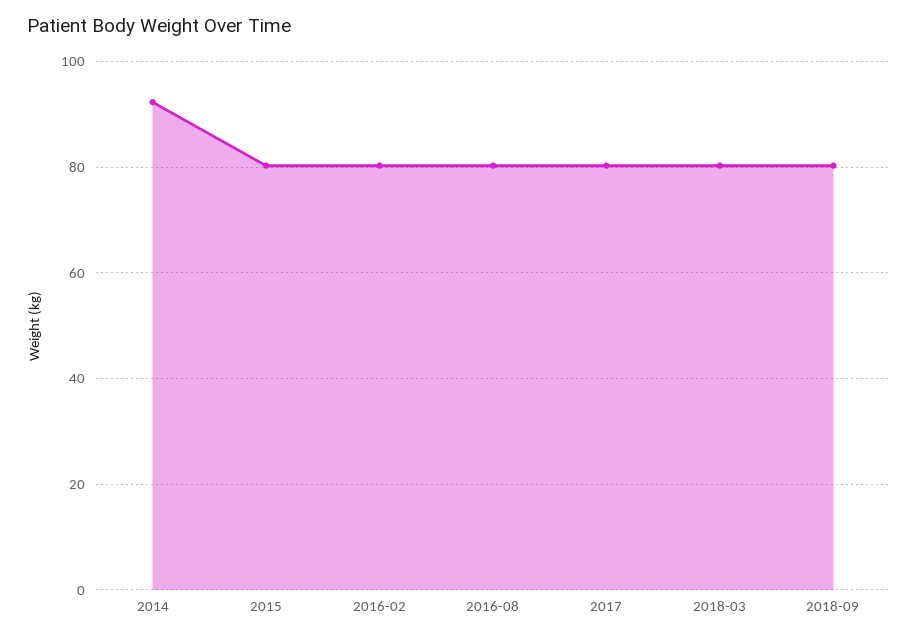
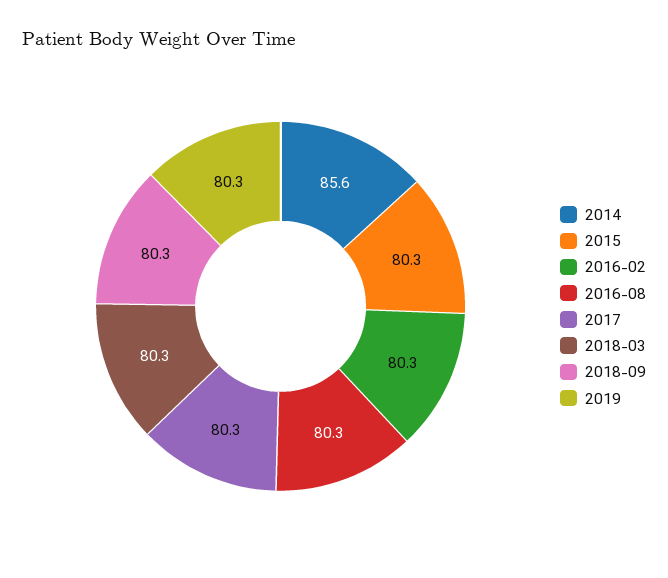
2014: 92 -> 85.6
2019: none -> 80.3

